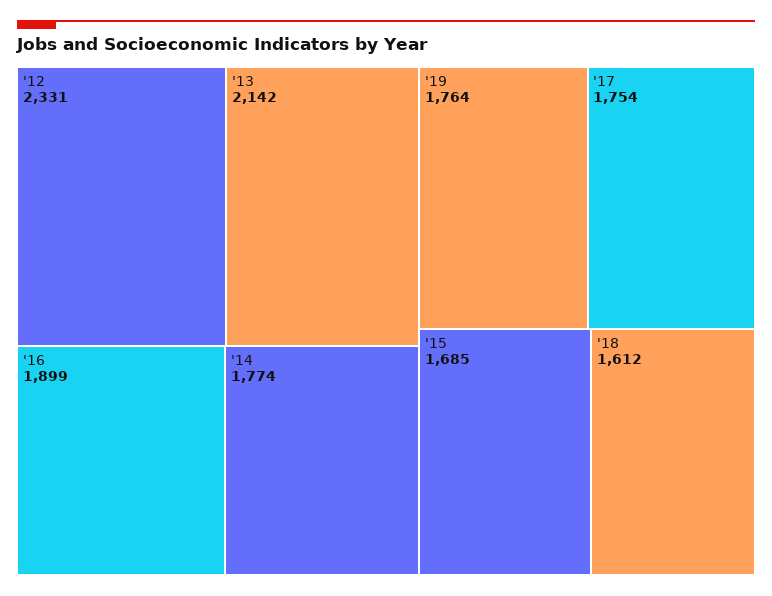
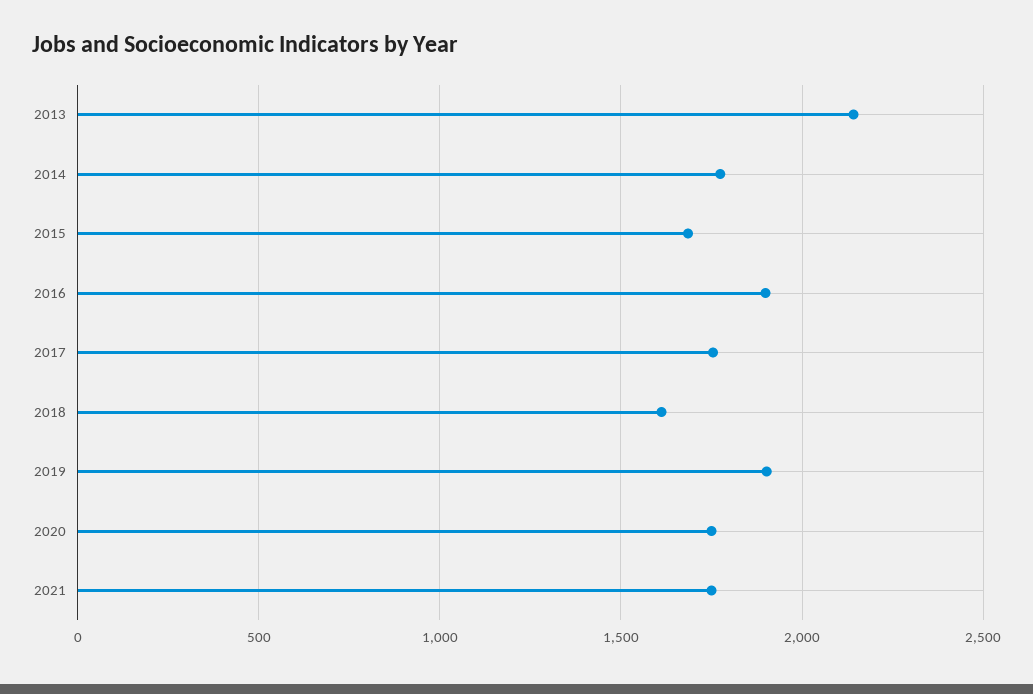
'12: 2331 -> none
'19: 1764 -> 1900
2020: none -> 1750
2021: none -> 1750

